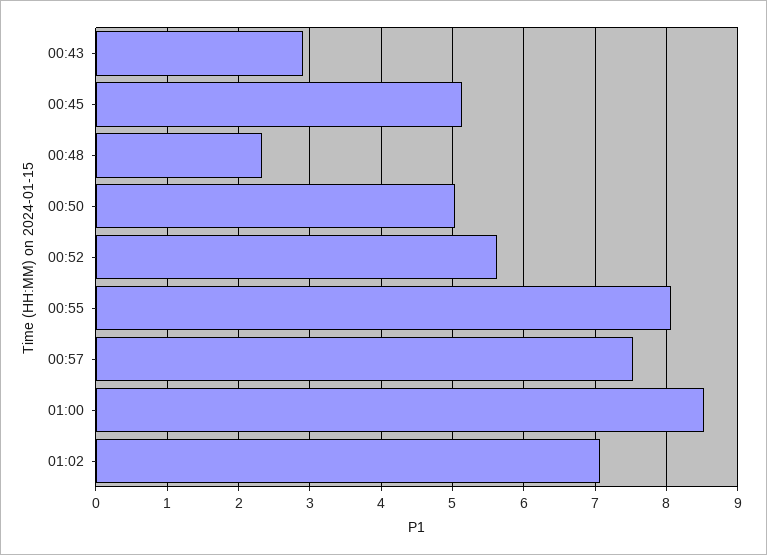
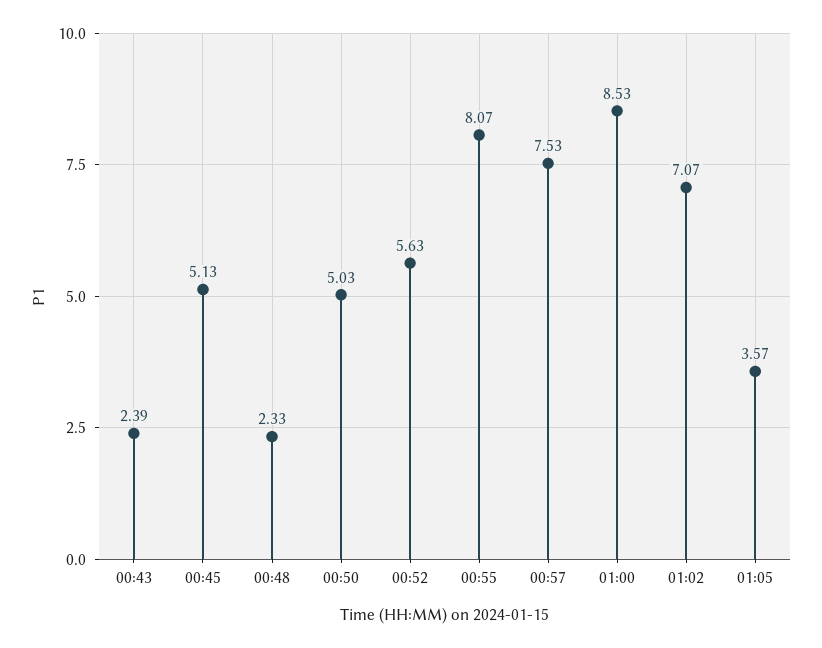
00:43: 2.9 -> 2.39
01:05: none -> 3.57

